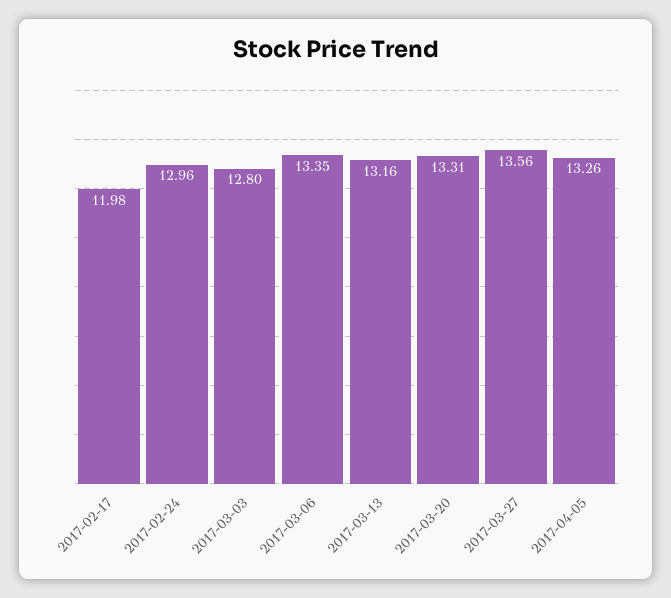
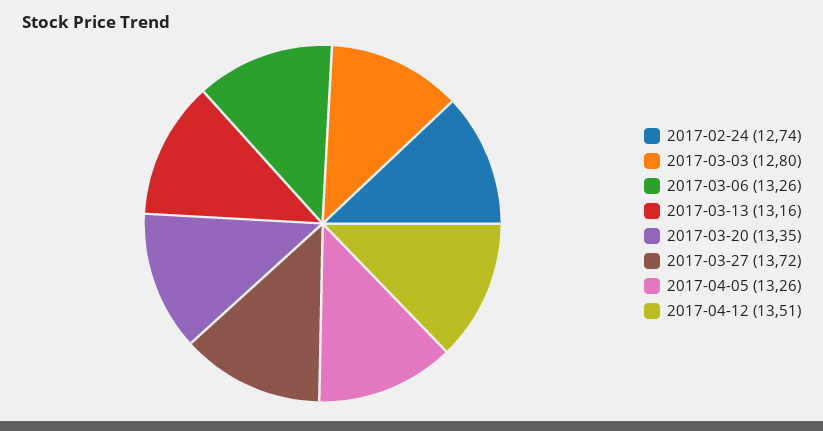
2017-02-17: 11.98 -> none
2017-02-24: 12.96 -> 12.74
2017-03-06: 13.35 -> 13.26
2017-03-20: 13.31 -> 13.35
2017-03-27: 13.56 -> 13.72
2017-04-12: none -> 13.51

